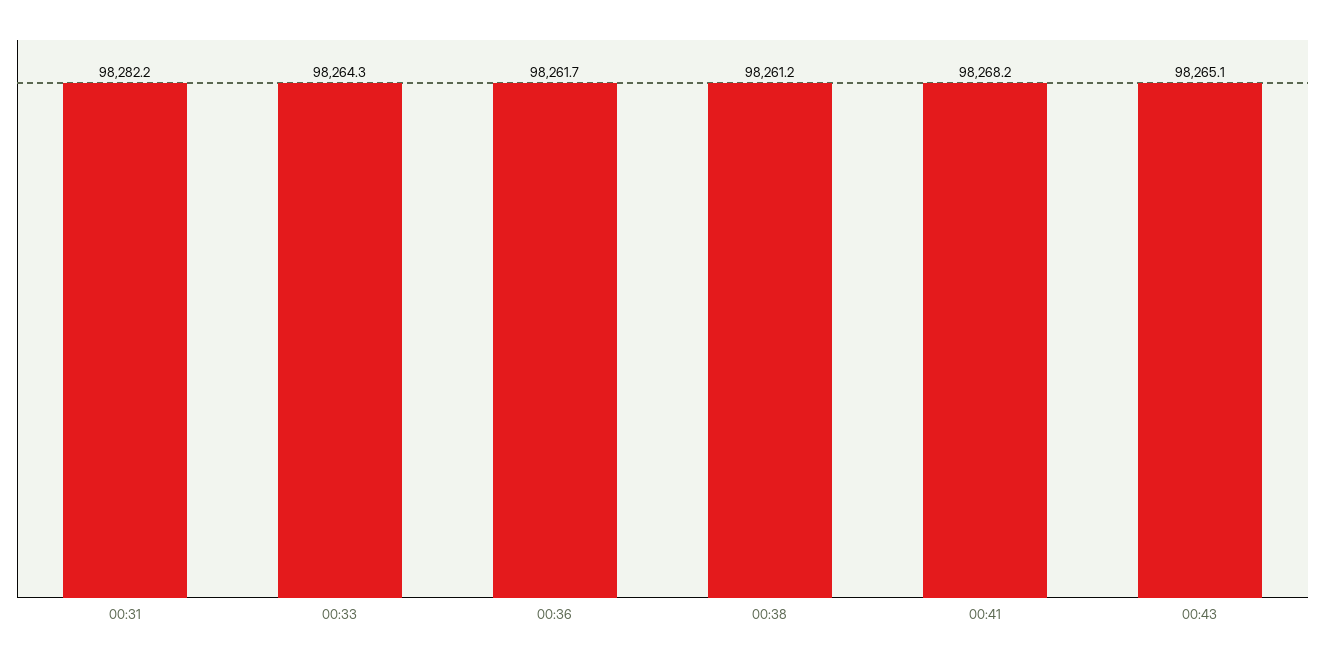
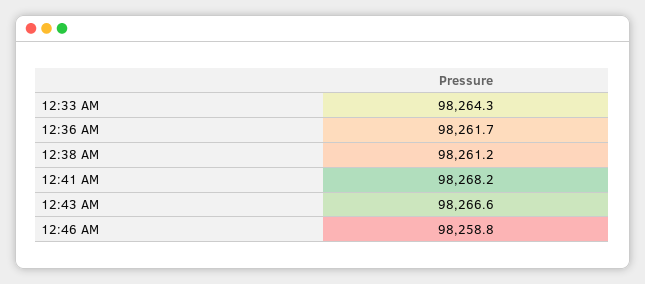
00:31: 98282.2 -> none
00:43: 98265.1 -> 98266.6
12:46 AM: none -> 98258.8

